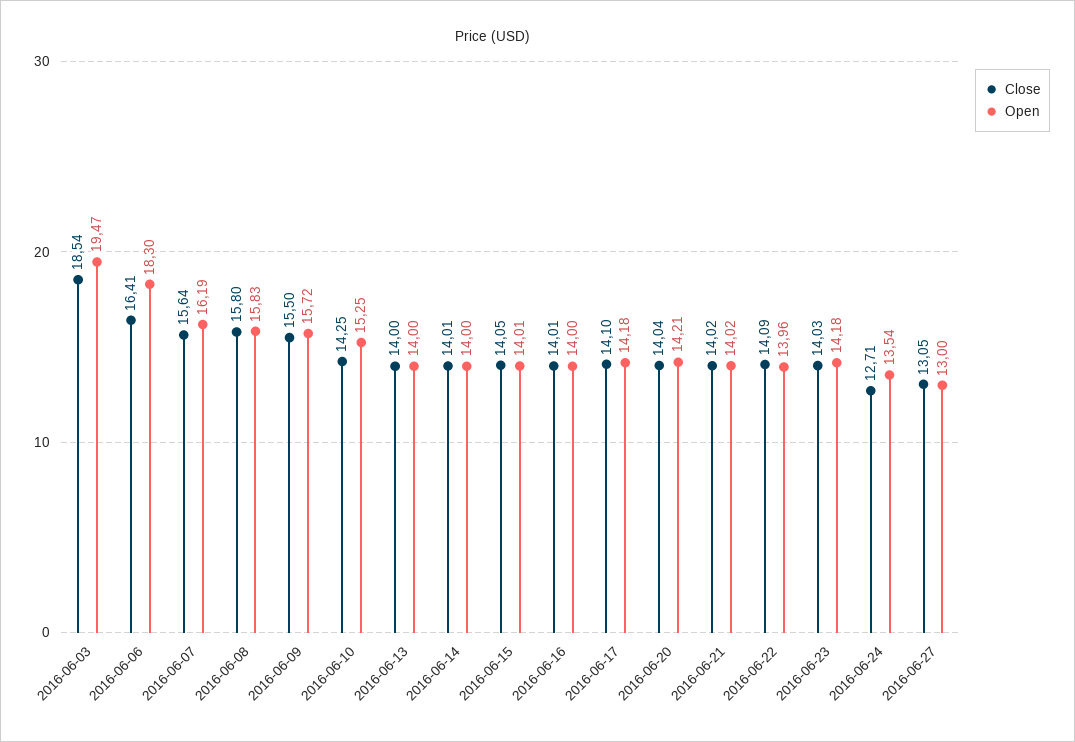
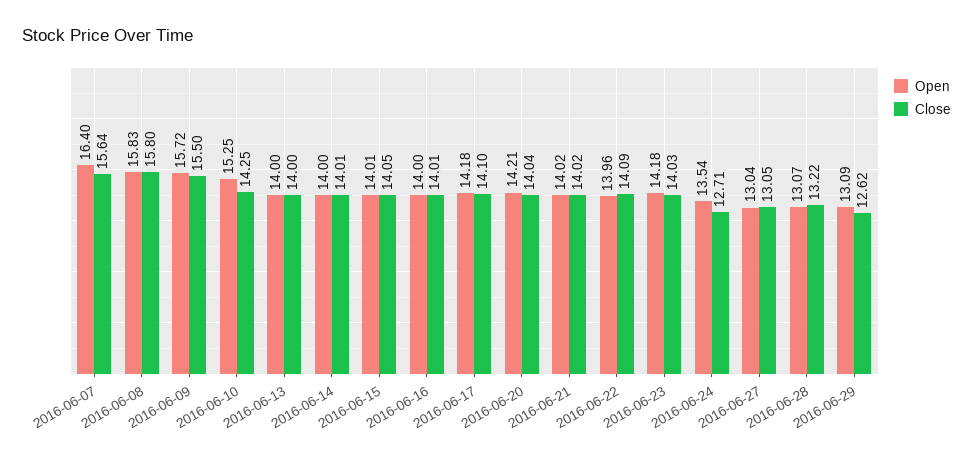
Close, 2016-06-03: 18.54 -> none
Open, 2016-06-03: 19.47 -> none
Close, 2016-06-06: 16.41 -> none
Open, 2016-06-06: 18.3 -> none
Open, 2016-06-07: 16.19 -> 16.4
Open, 2016-06-27: 13 -> 13.04
Open, 2016-06-28: none -> 13.07
Close, 2016-06-28: none -> 13.22
Open, 2016-06-29: none -> 13.09
Close, 2016-06-29: none -> 12.62

